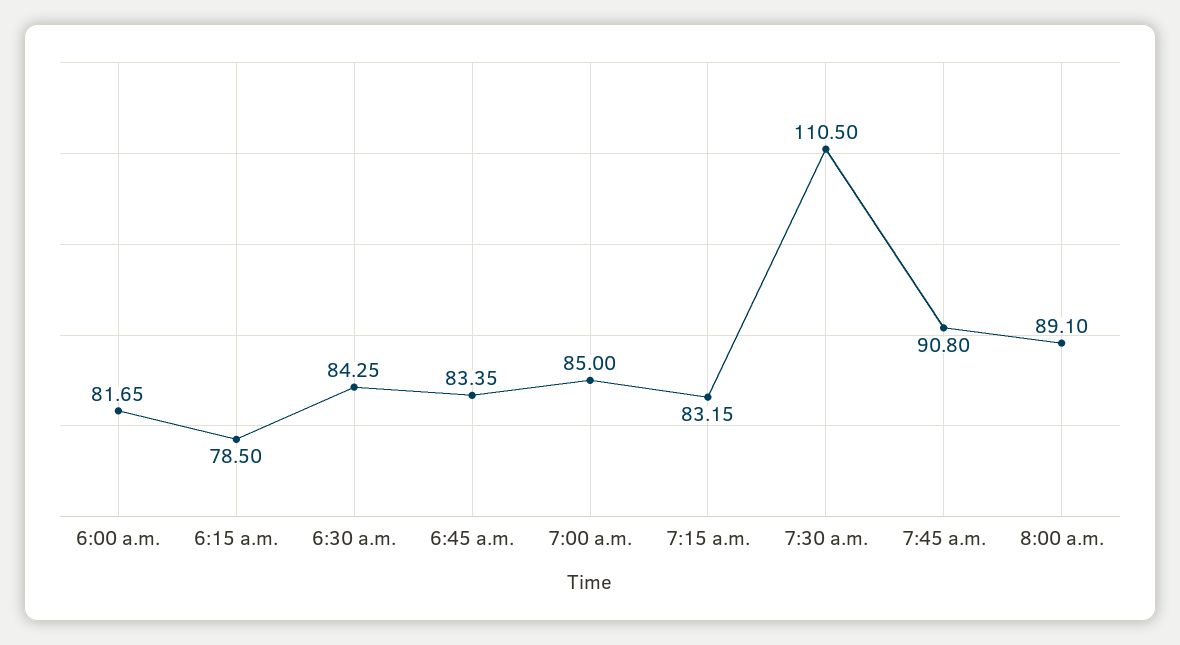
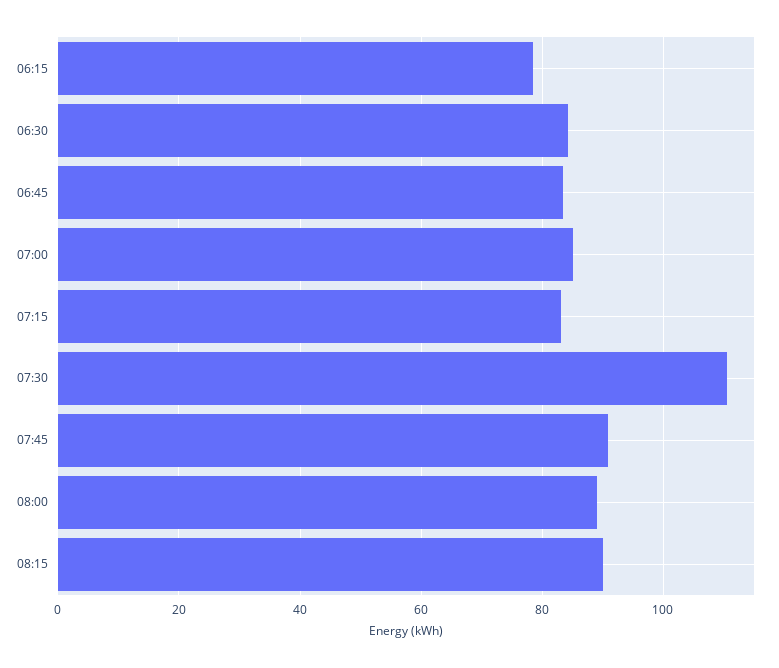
6:00 a.m.: 81.65 -> none
08:15: none -> 90

